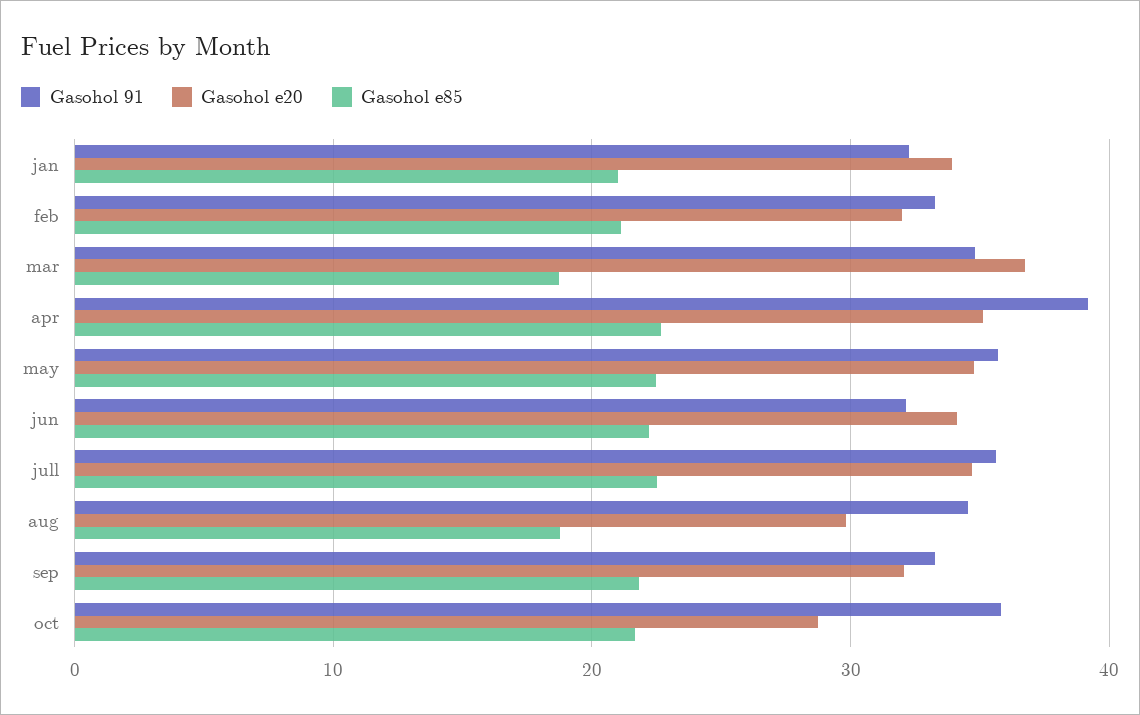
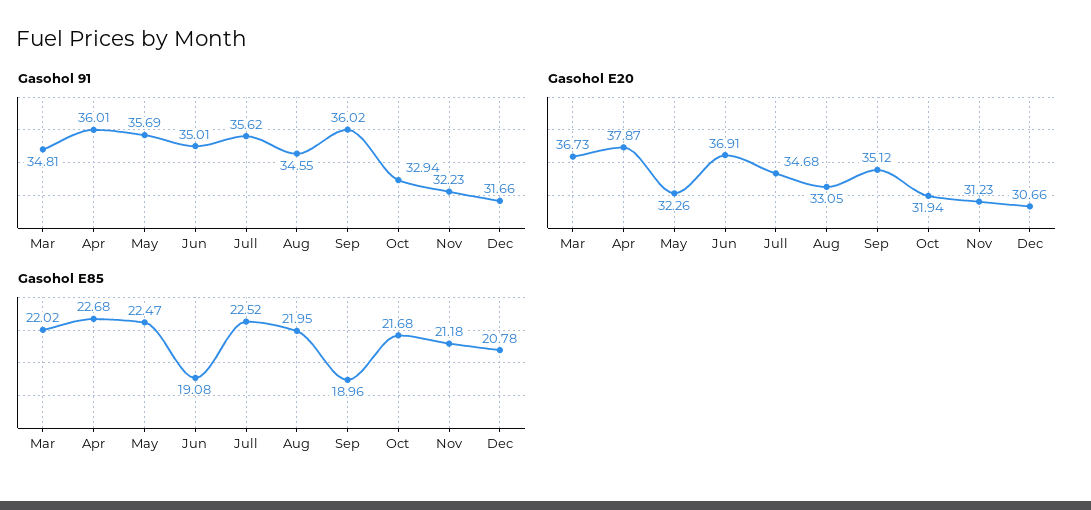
Gasohol 91, jan: 32 -> none
Gasohol e20, jan: 34 -> none
Gasohol e85, jan: 21 -> none
Gasohol 91, feb: 33 -> none
Gasohol e20, feb: 32 -> none
Gasohol e85, feb: 21 -> none
Gasohol e85, mar: 19 -> 22.02
Gasohol 91, apr: 39 -> 36.01
Gasohol e20, apr: 35 -> 37.87
Gasohol e20, may: 35 -> 32.26
Gasohol 91, jun: 32 -> 35.01
Gasohol e20, jun: 34 -> 36.91
Gasohol e85, jun: 22 -> 19.08
Gasohol e20, aug: 30 -> 33.05
Gasohol e85, aug: 19 -> 21.95
Gasohol 91, sep: 33 -> 36.02
Gasohol e20, sep: 32 -> 35.12
Gasohol e85, sep: 22 -> 18.96
Gasohol 91, oct: 36 -> 32.94
Gasohol e20, oct: 29 -> 31.94
Gasohol 91, Nov: none -> 32.23
Gasohol 91, Dec: none -> 31.66
Gasohol e20, Nov: none -> 31.23
Gasohol e20, Dec: none -> 30.66
Gasohol e85, Nov: none -> 21.18
Gasohol e85, Dec: none -> 20.78

